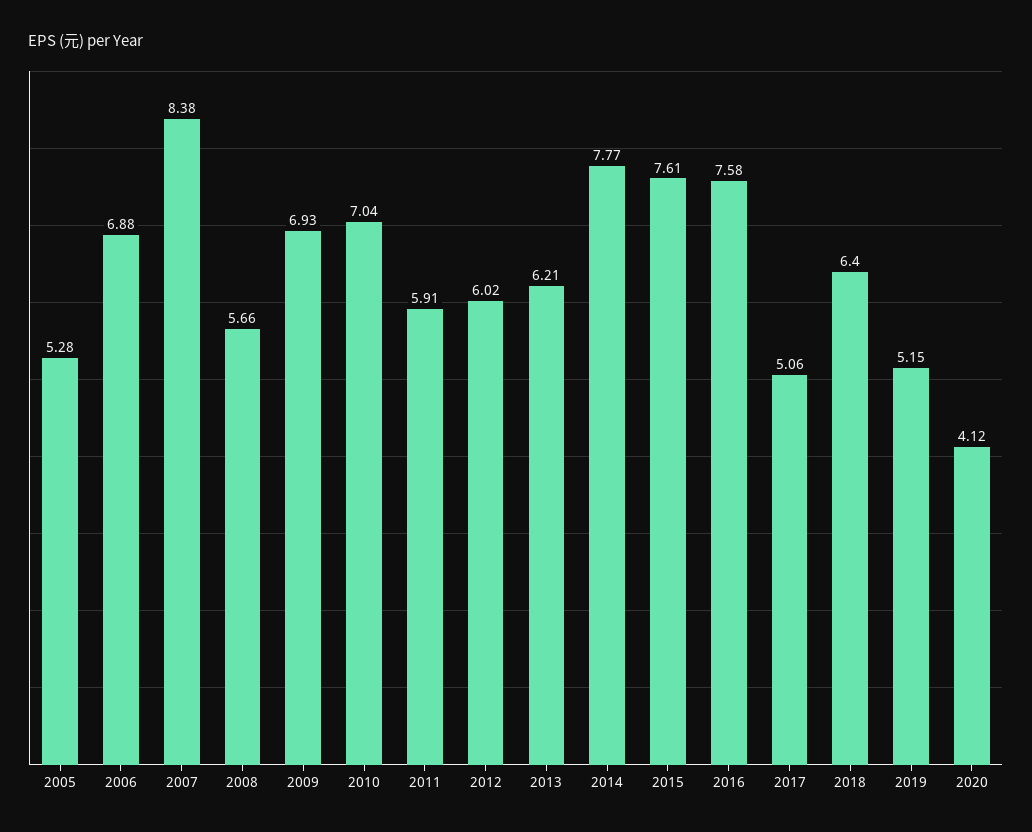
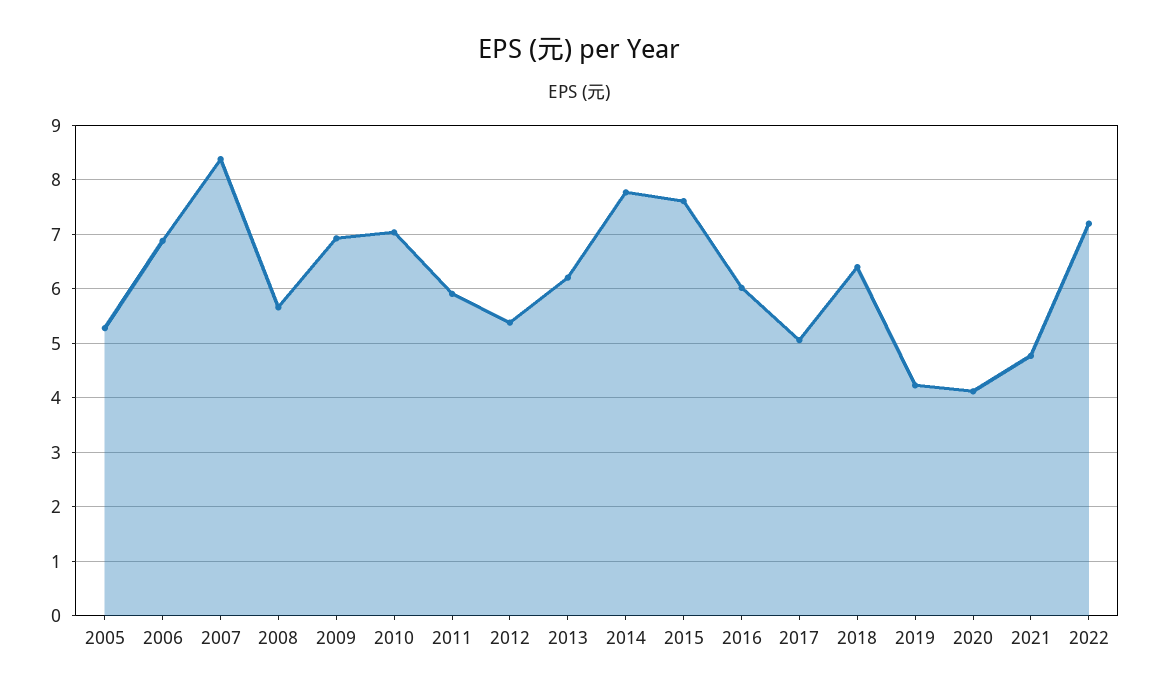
2012: 6.02 -> 5.4
2016: 7.58 -> 6
2019: 5.15 -> 4.2
2021: none -> 4.8
2022: none -> 7.2

